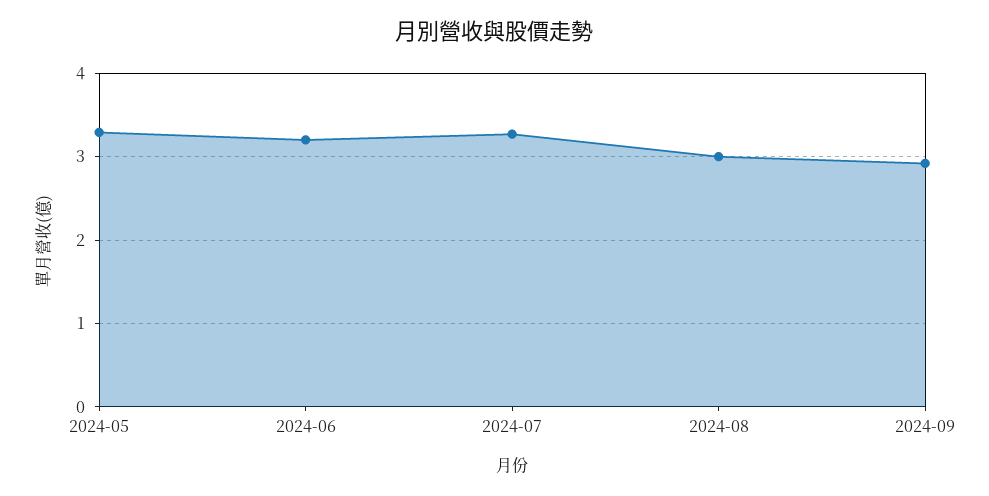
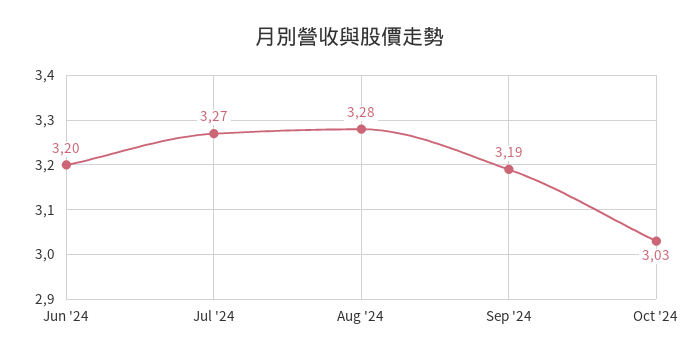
2024-05: 3.3 -> none
2024-08: 3 -> 3.28
2024-09: 2.9 -> 3.19
Oct '24: none -> 3.03

